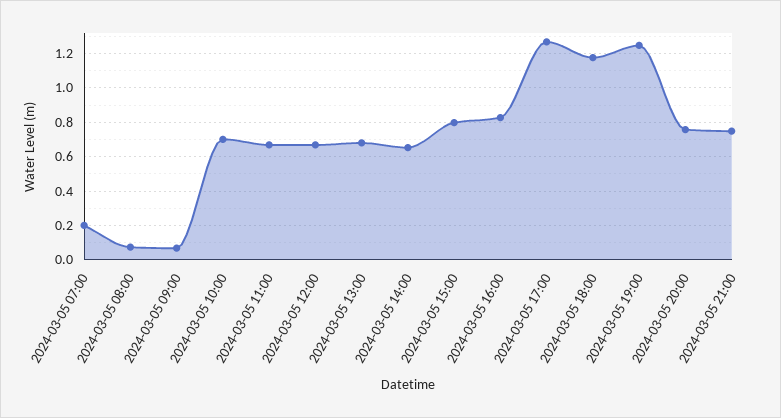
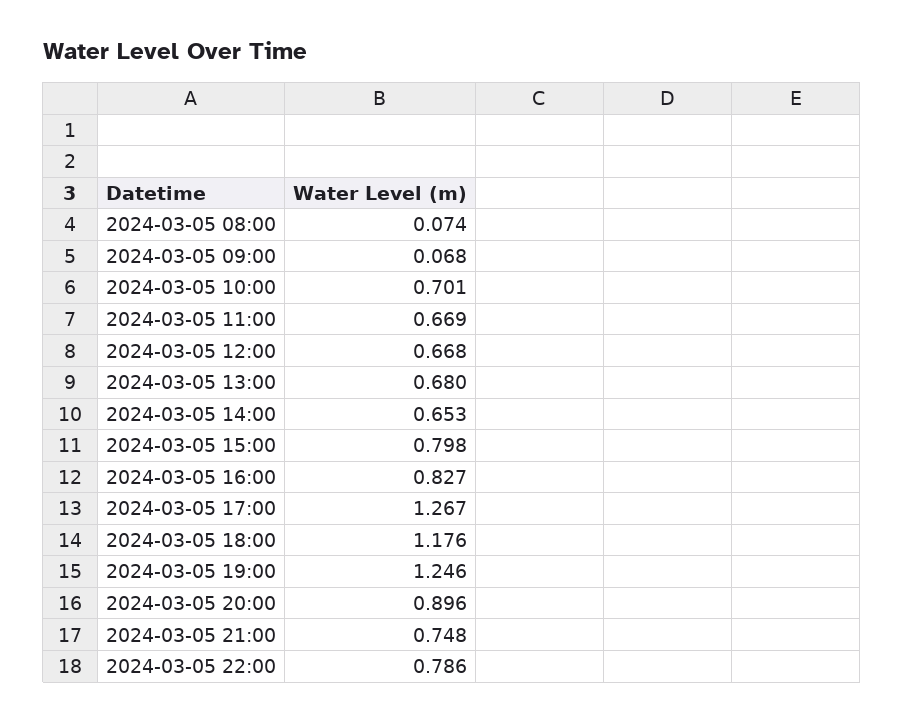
2024-03-05 07:00: 0.2 -> none
2024-03-05 20:00: 0.75 -> 0.896
2024-03-05 22:00: none -> 0.786

